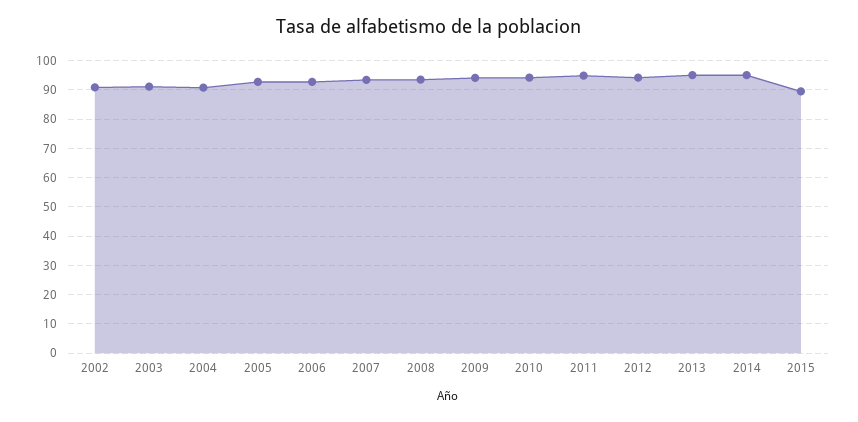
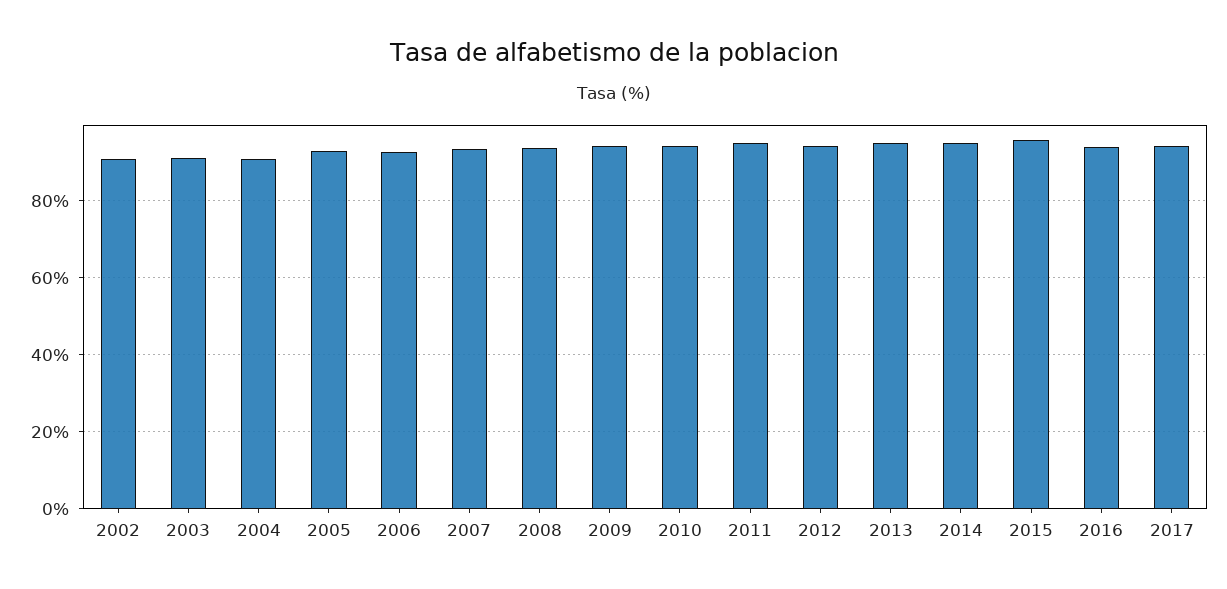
2015: 90 -> 96
2016: none -> 94
2017: none -> 94

